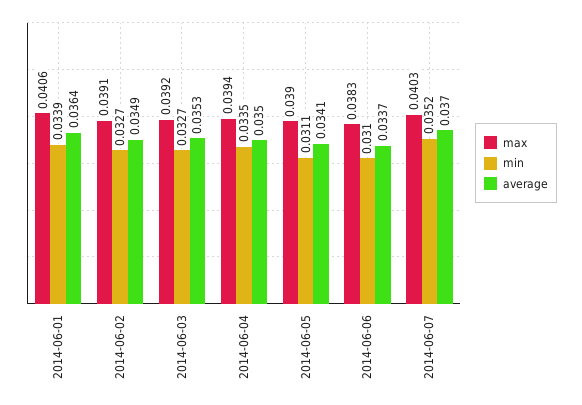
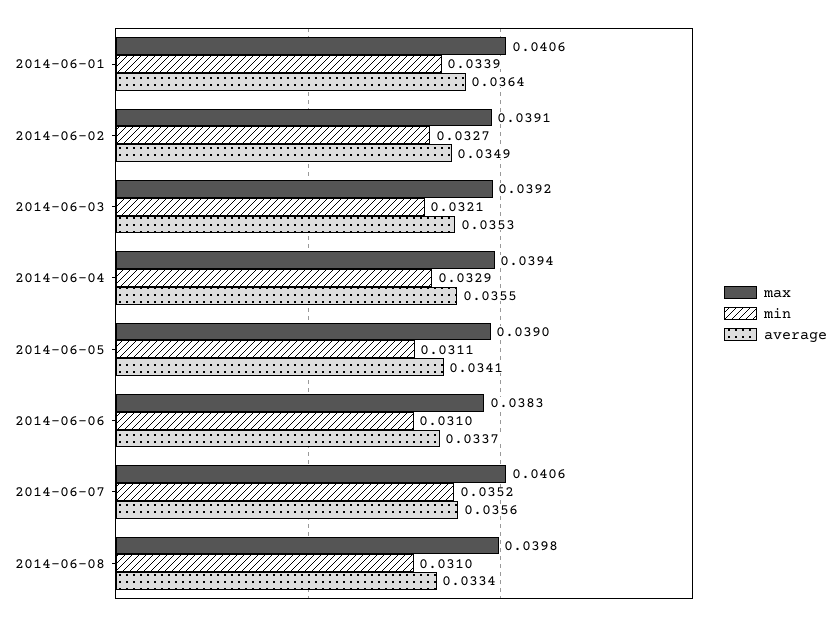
min, 2014-06-03: 0.0327 -> 0.0321
min, 2014-06-04: 0.0335 -> 0.0329
average, 2014-06-04: 0.035 -> 0.0355
max, 2014-06-07: 0.0403 -> 0.0406
average, 2014-06-07: 0.037 -> 0.0356
max, 2014-06-08: none -> 0.0398
min, 2014-06-08: none -> 0.031
average, 2014-06-08: none -> 0.0334

